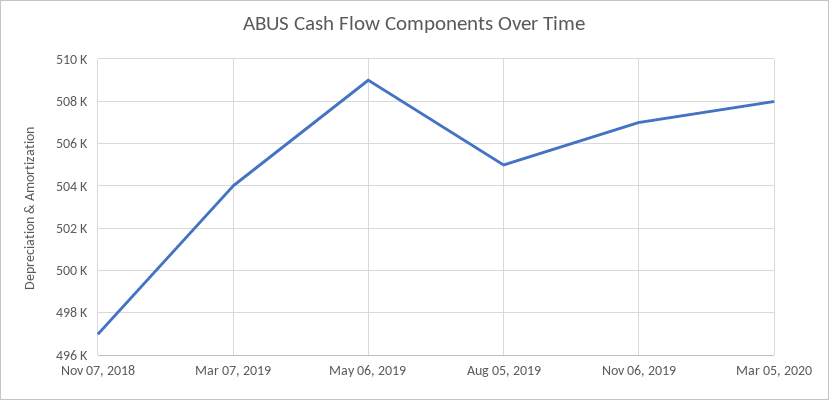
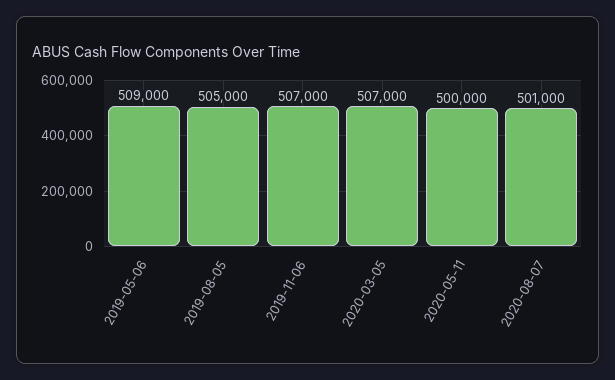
Nov 07, 2018: 497000 -> none
Mar 07, 2019: 504000 -> none
Mar 05, 2020: 508000 -> 507000
2020-05-11: none -> 500000
2020-08-07: none -> 501000

